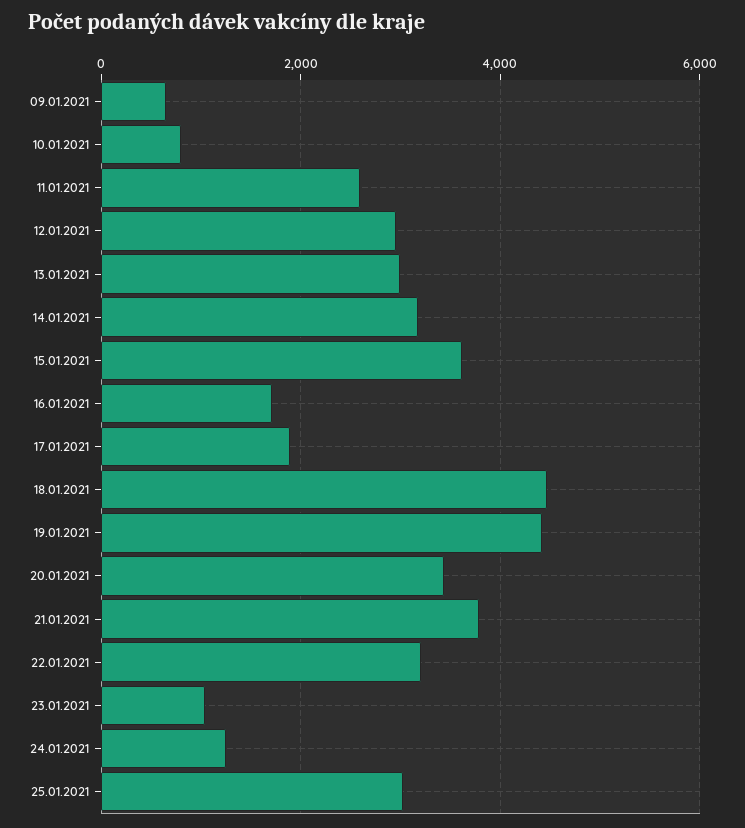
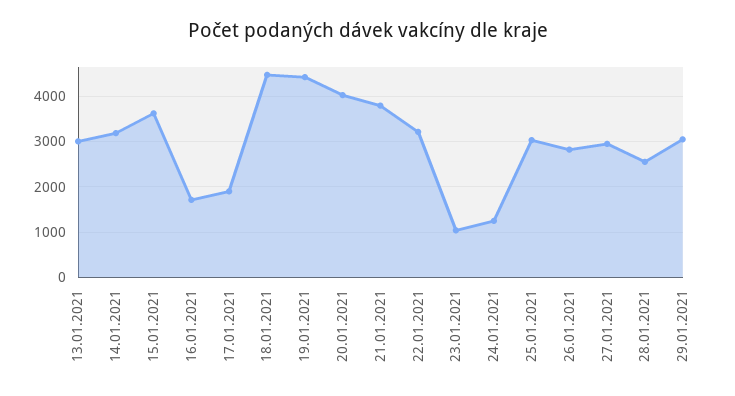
09.01.2021: 600 -> none
10.01.2021: 800 -> none
11.01.2021: 2600 -> none
12.01.2021: 3000 -> none
20.01.2021: 3400 -> 4000
26.01.2021: none -> 2800
27.01.2021: none -> 3000
28.01.2021: none -> 2600
29.01.2021: none -> 3000

